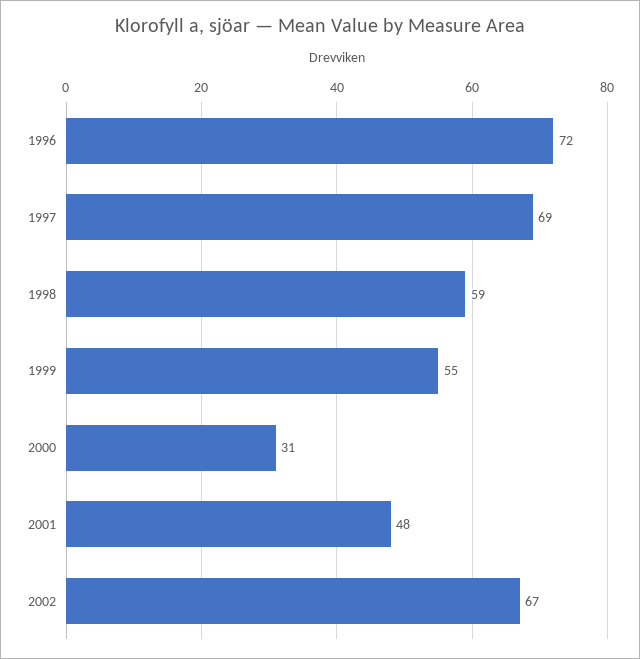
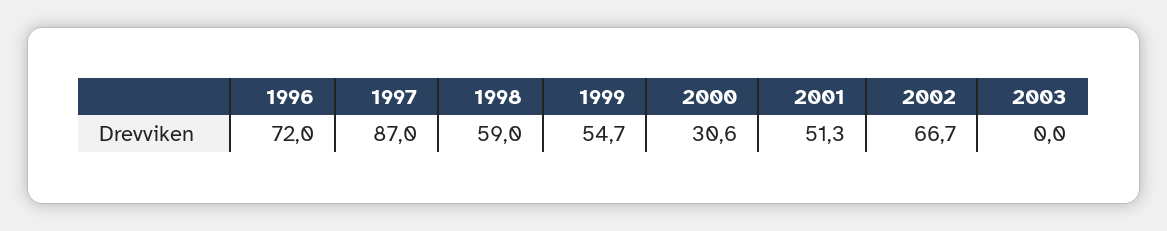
1997: 69 -> 87
2001: 48 -> 51.3
2003: none -> 0

